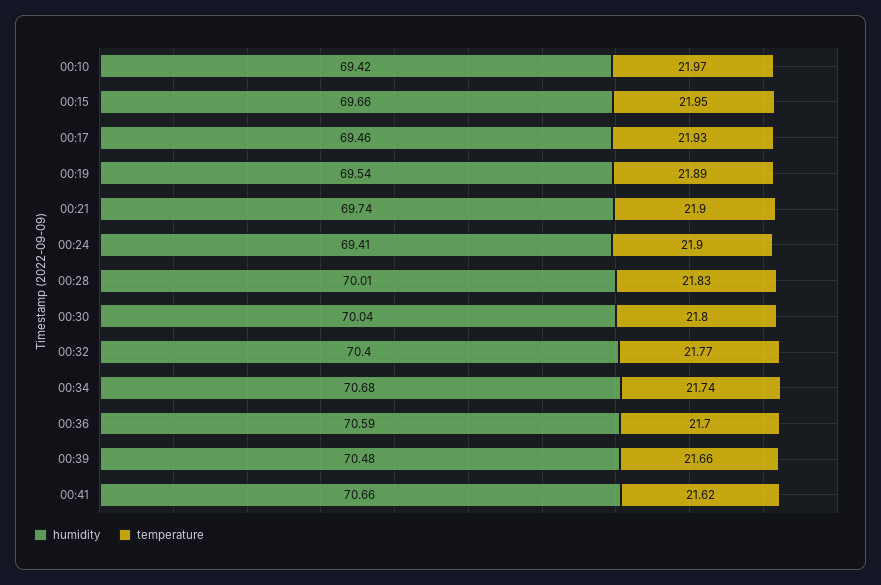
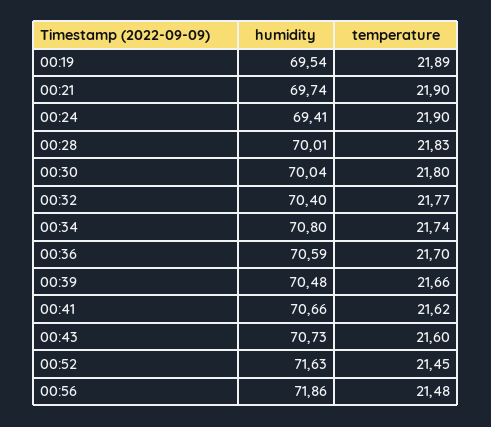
humidity, 00:10: 69.42 -> none
temperature, 00:10: 21.97 -> none
humidity, 00:15: 69.66 -> none
temperature, 00:15: 21.95 -> none
humidity, 00:17: 69.46 -> none
temperature, 00:17: 21.93 -> none
humidity, 00:34: 70.68 -> 70.8
humidity, 00:43: none -> 70.73
temperature, 00:43: none -> 21.6
humidity, 00:52: none -> 71.63
temperature, 00:52: none -> 21.45
humidity, 00:56: none -> 71.86
temperature, 00:56: none -> 21.48

